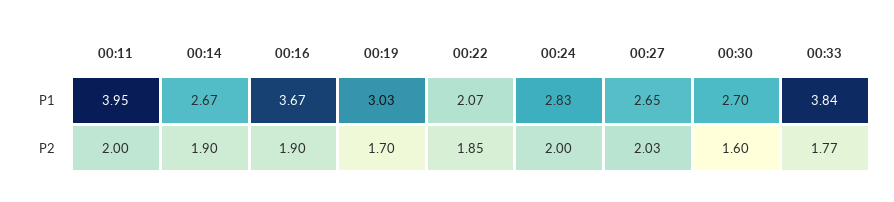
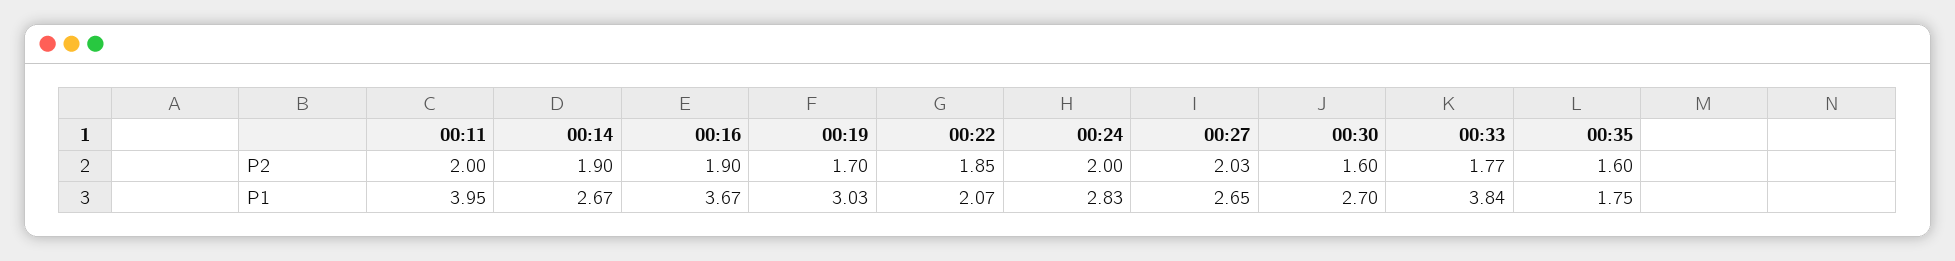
00:35, P2: none -> 1.6
00:35, P1: none -> 1.75

